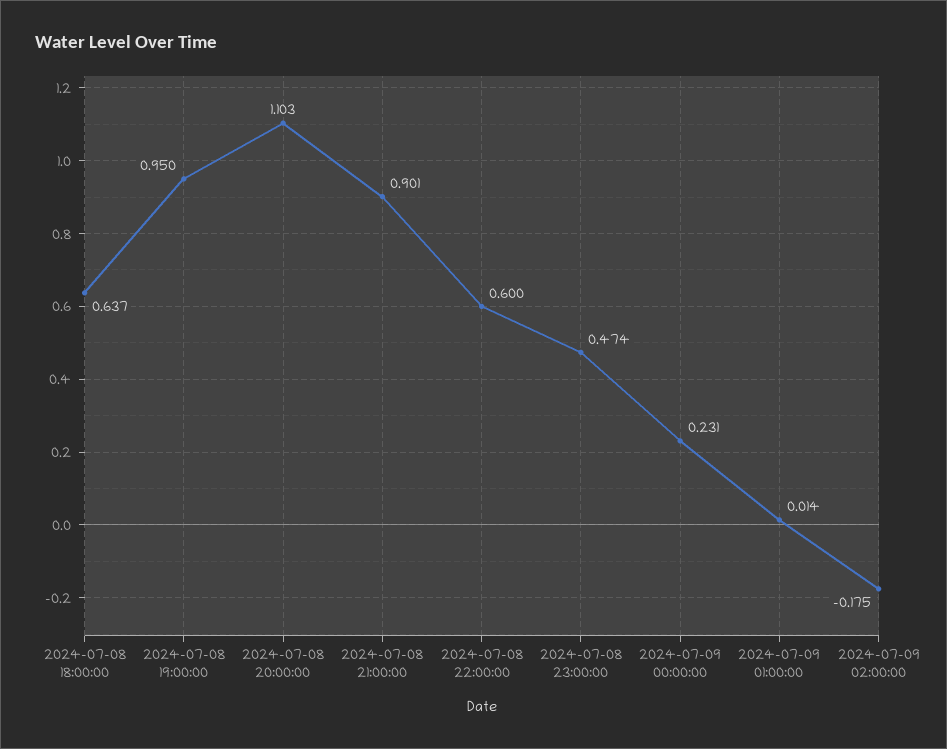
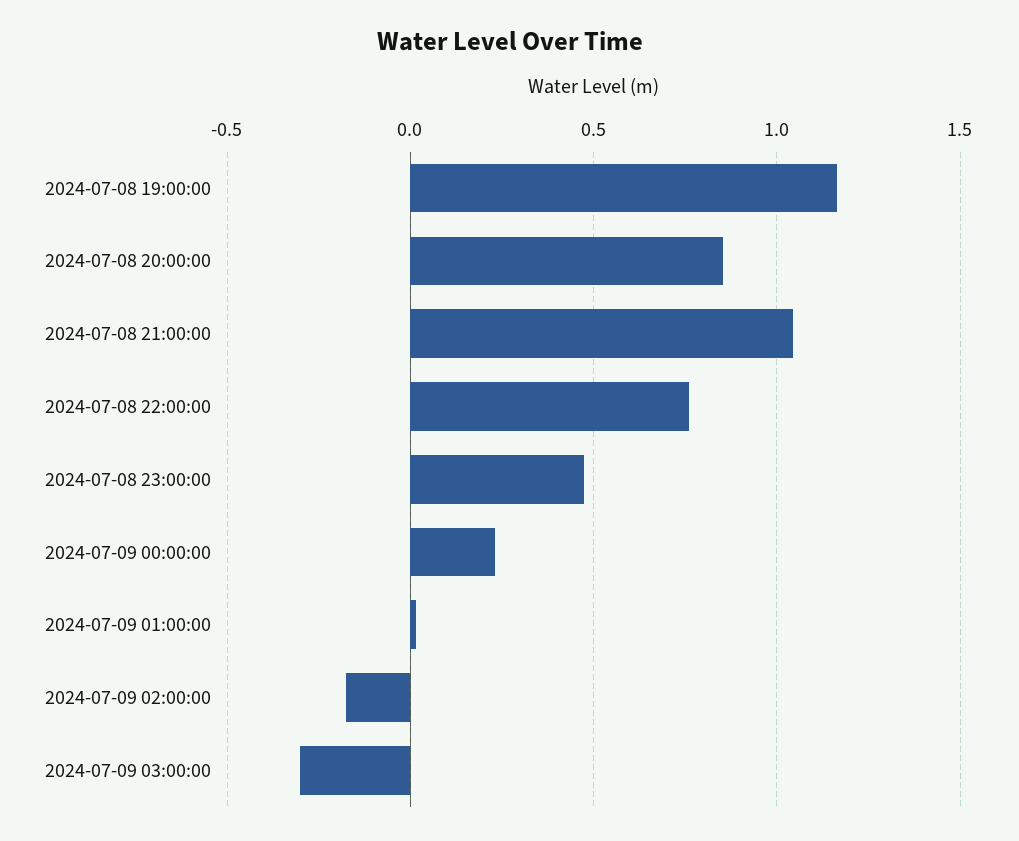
2024-07-08 18:00:00: 0.637 -> none
2024-07-08 19:00:00: 0.95 -> 1.15
2024-07-08 20:00:00: 1.103 -> 0.85
2024-07-08 21:00:00: 0.901 -> 1.05
2024-07-08 22:00:00: 0.6 -> 0.75
2024-07-09 03:00:00: none -> -0.3

